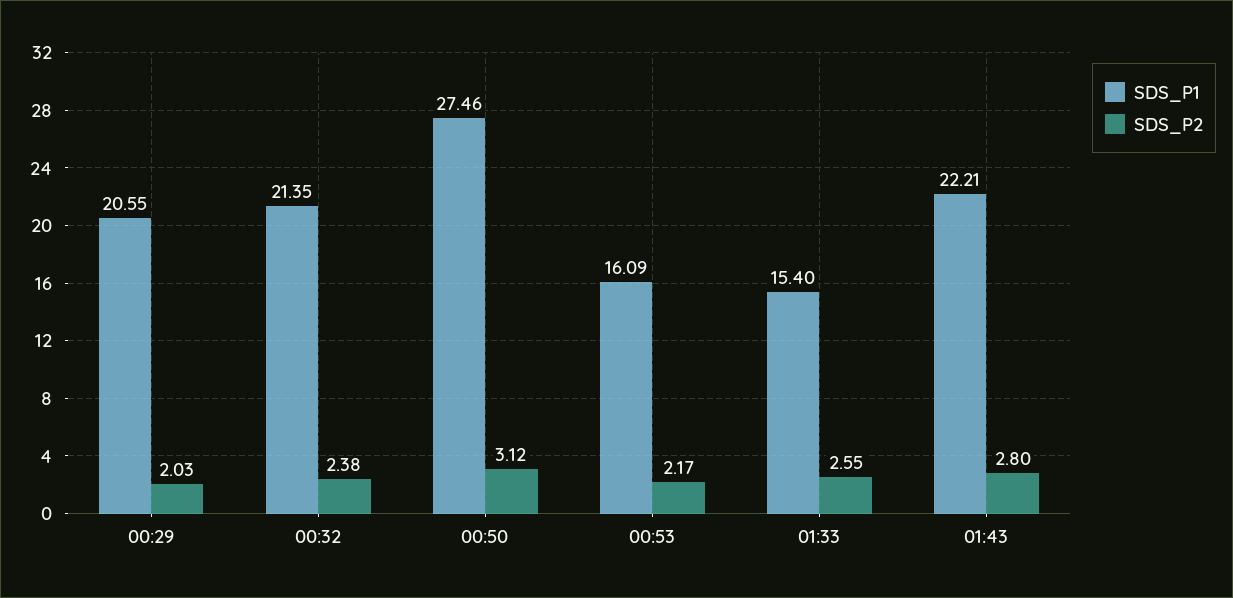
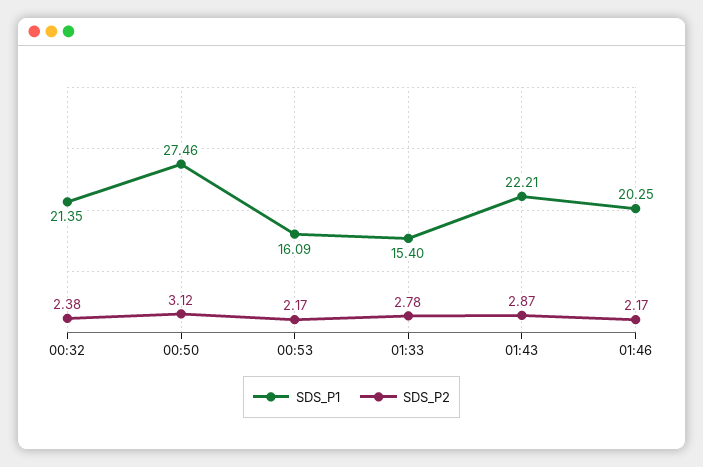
SDS_P1, 00:29: 20.55 -> none
SDS_P2, 00:29: 2.03 -> none
SDS_P2, 01:33: 2.55 -> 2.78
SDS_P2, 01:43: 2.8 -> 2.87
SDS_P1, 01:46: none -> 20.25
SDS_P2, 01:46: none -> 2.17

